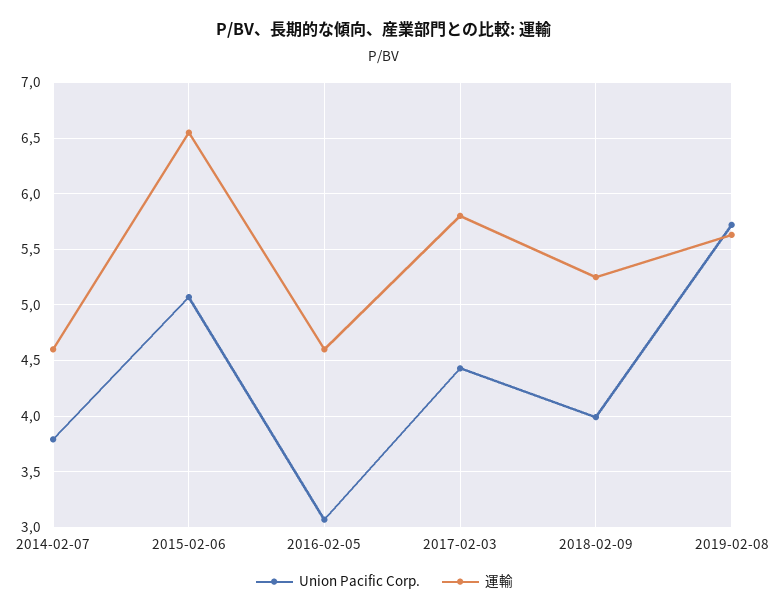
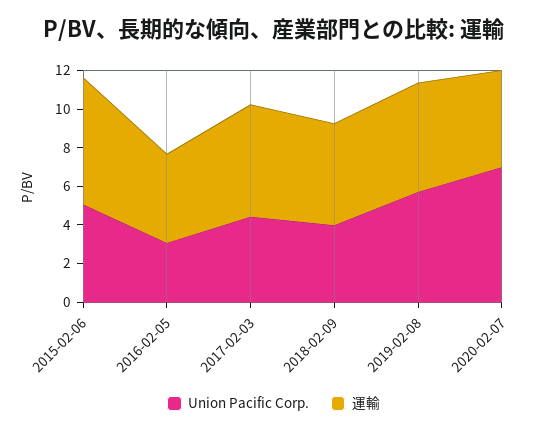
Union Pacific Corp., 2014-02-07: 3.8 -> none
運輸, 2014-02-07: 4.6 -> none
Union Pacific Corp., 2020-02-07: none -> 7
運輸, 2020-02-07: none -> 5

